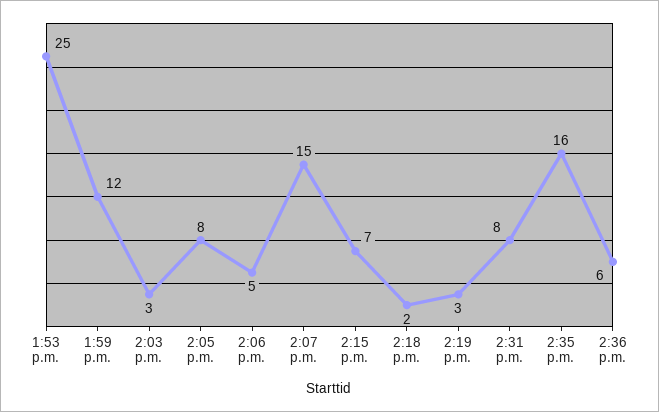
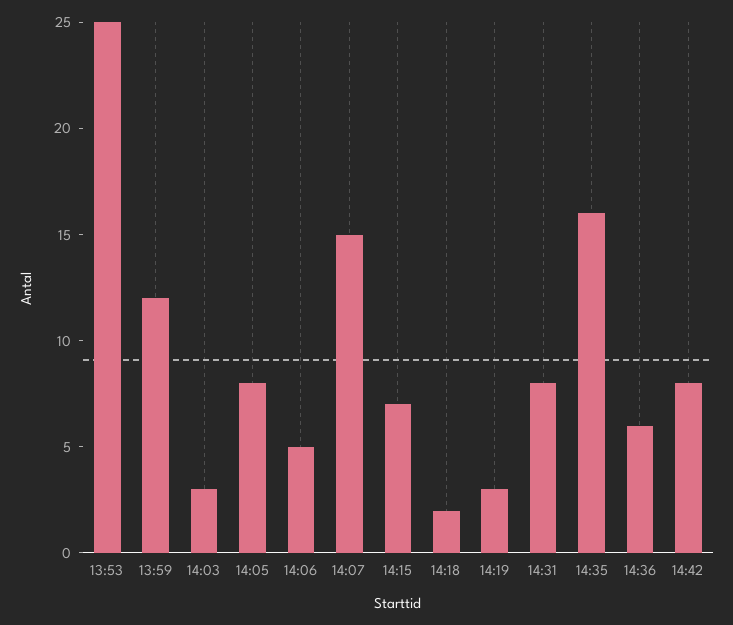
14:42: none -> 8

